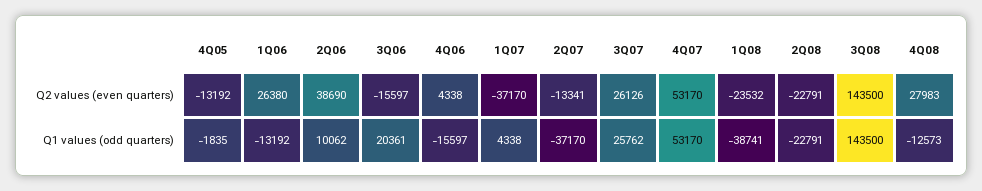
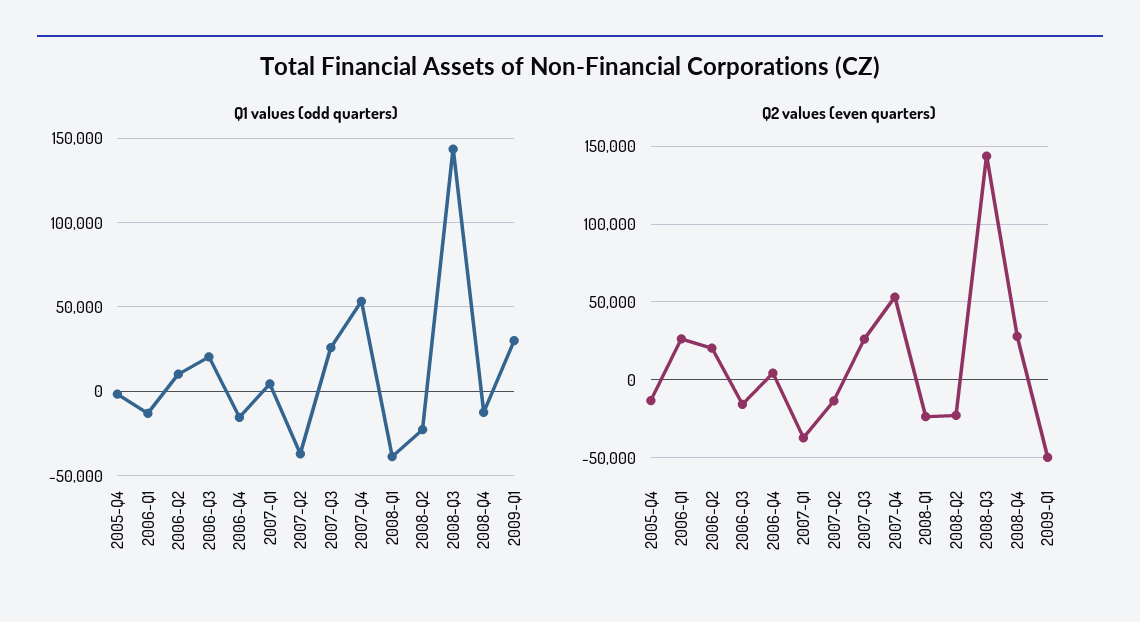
Q2 values (even quarters), 2Q06: 38690 -> 20000
Q1 values (odd quarters), 2009-Q1: none -> 30000
Q2 values (even quarters), 2009-Q1: none -> -50000

